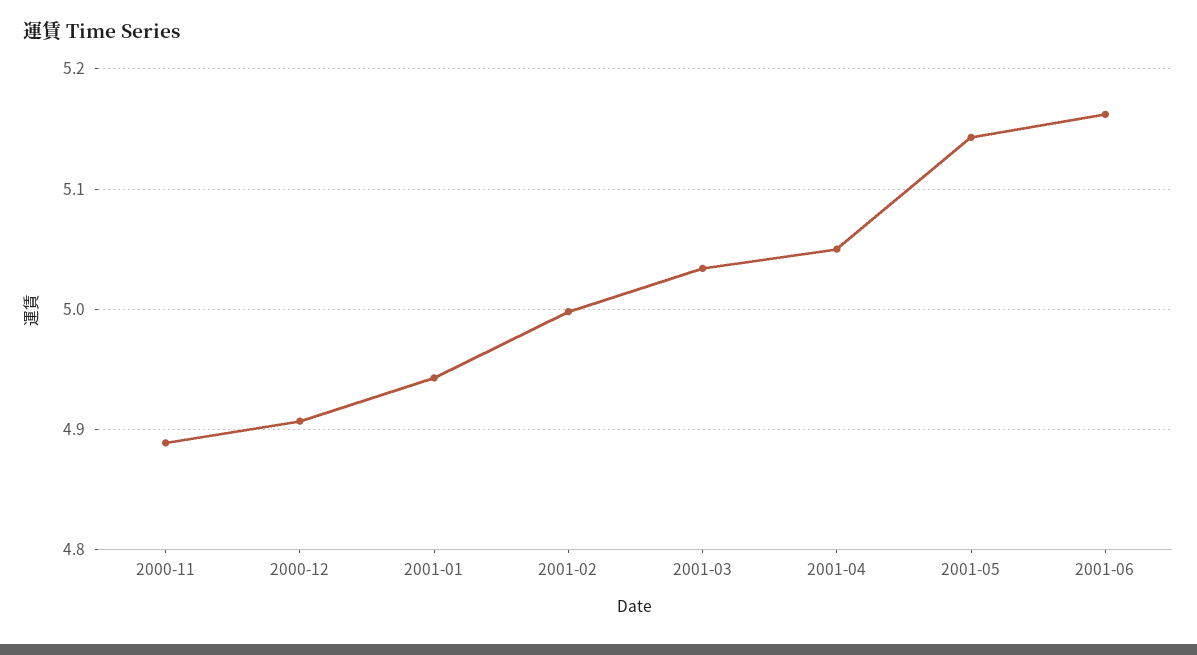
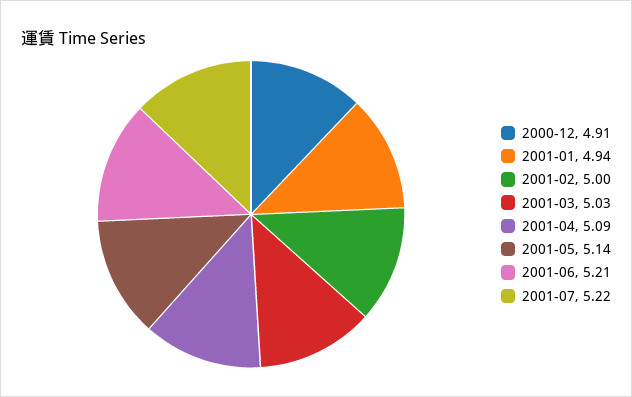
2000-11: 4.89 -> none
2001-04: 5.05 -> 5.09
2001-06: 5.16 -> 5.21
2001-07: none -> 5.22

